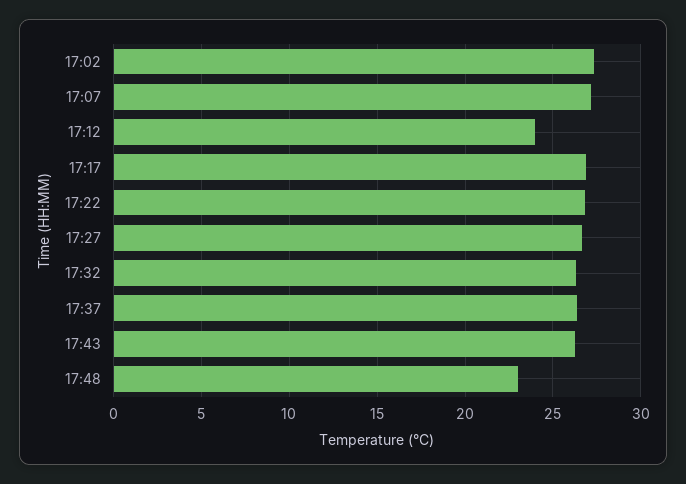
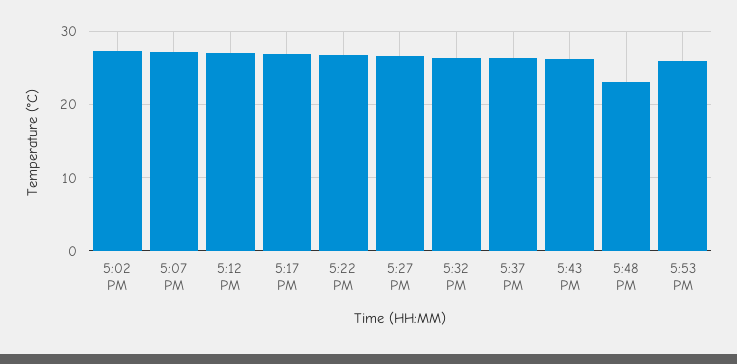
17:12: 24 -> 27
5:53 PM: none -> 26

